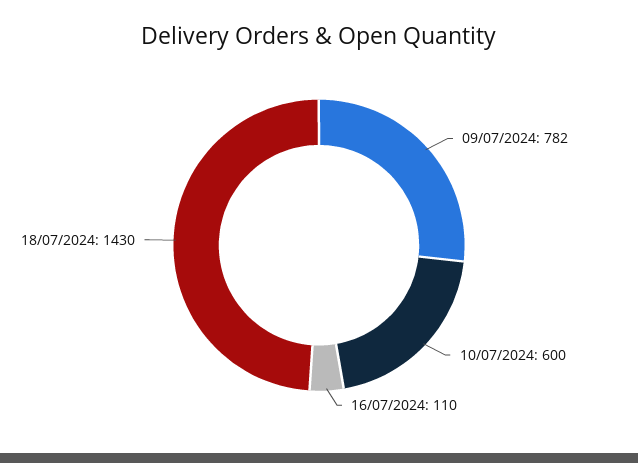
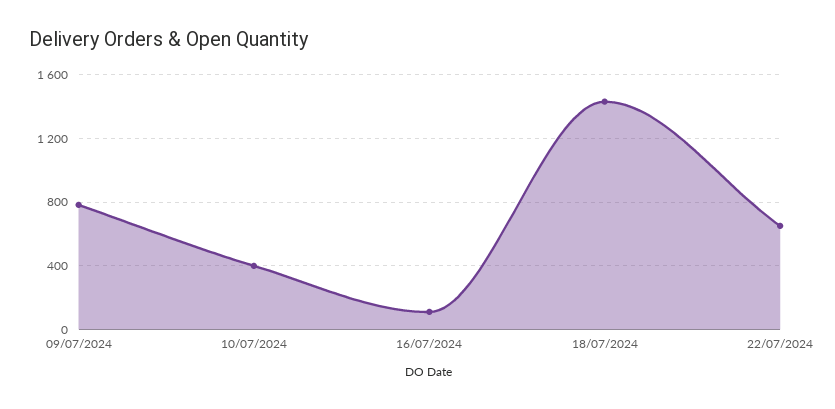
10/07/2024: 600 -> 400
22/07/2024: none -> 650

